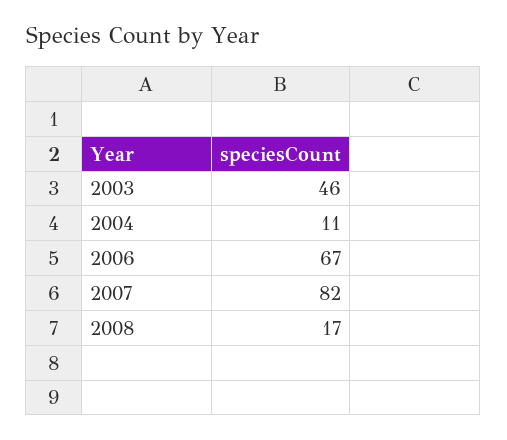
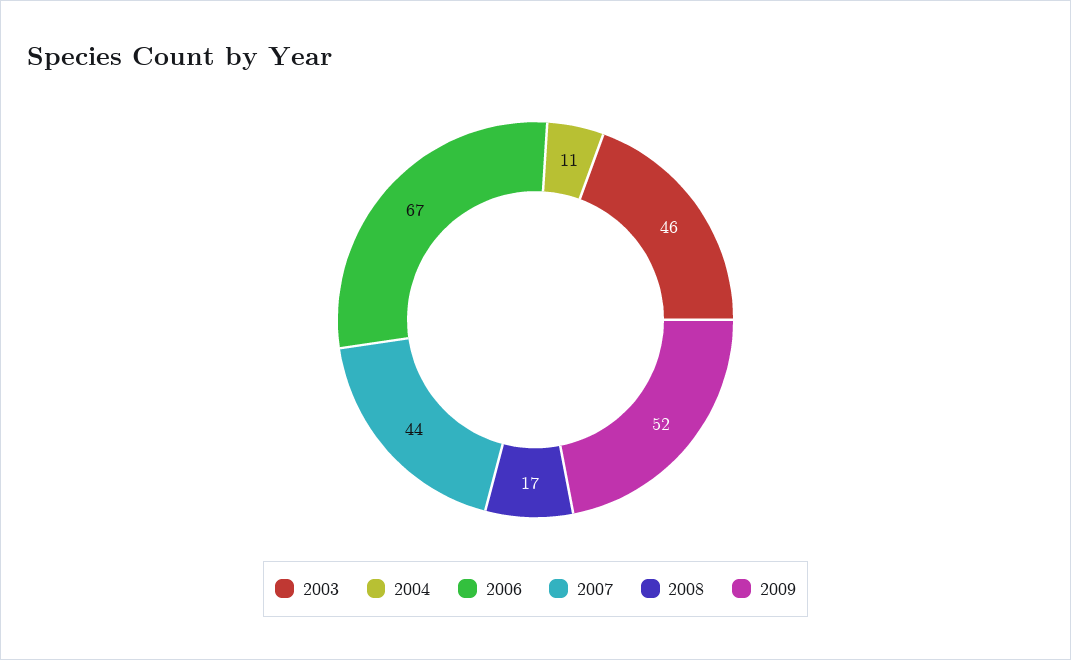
2007: 82 -> 44
2009: none -> 52

